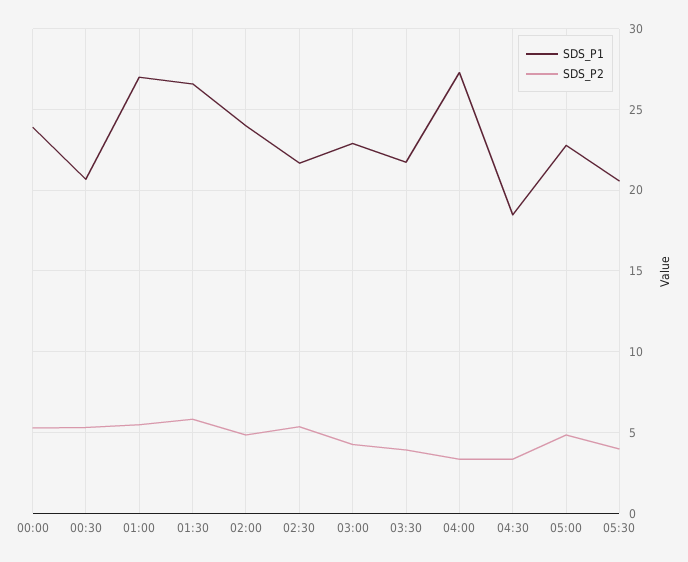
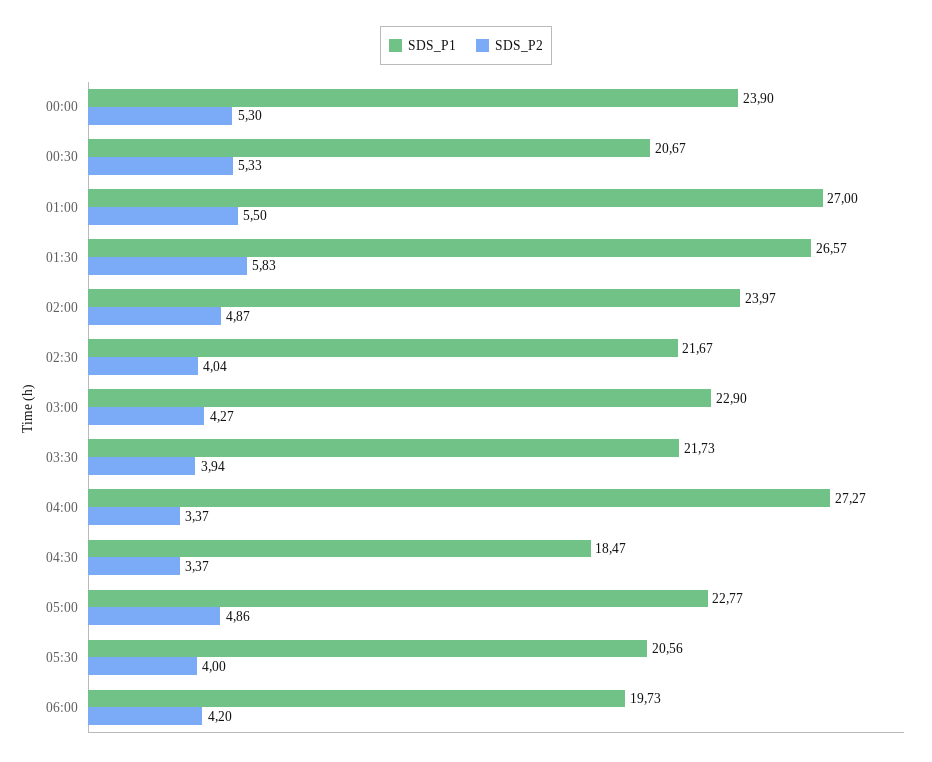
SDS_P2, 02:30: 5.5 -> 4.04
SDS_P1, 06:00: none -> 19.73
SDS_P2, 06:00: none -> 4.2

